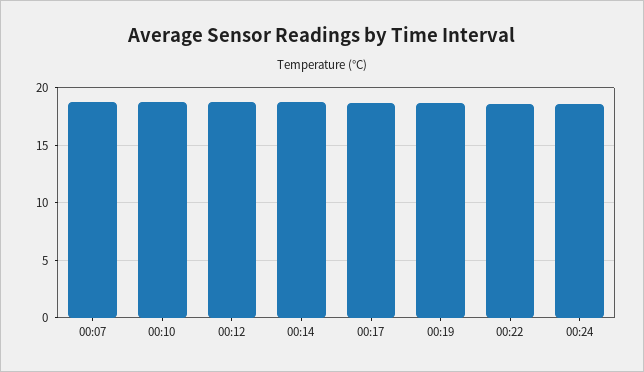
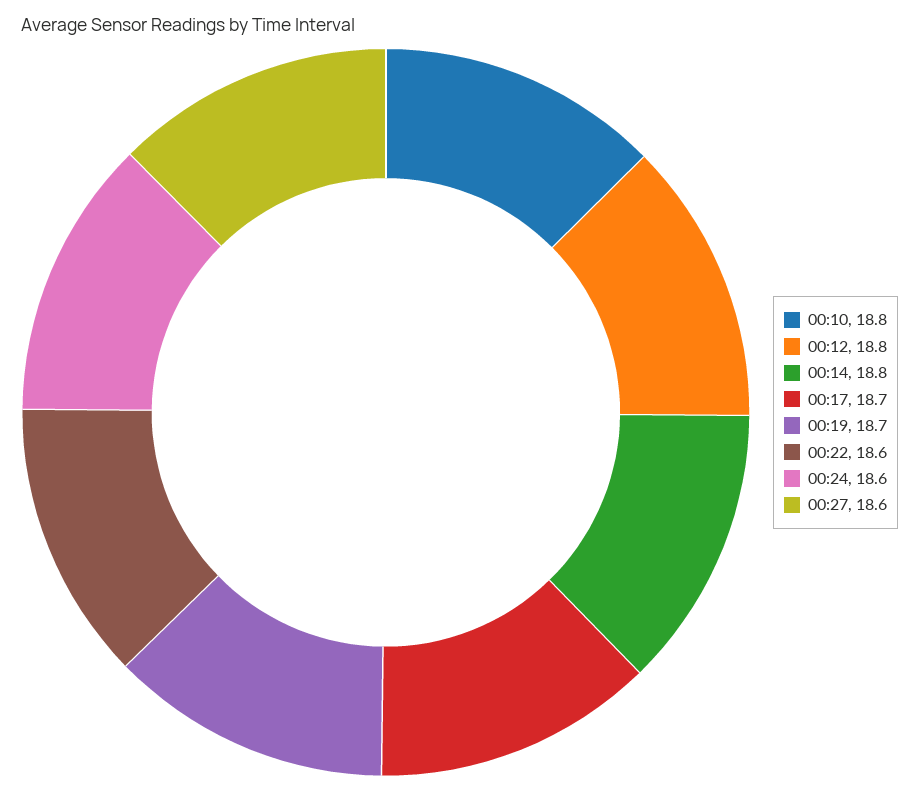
00:07: 19 -> none
00:27: none -> 18.6

